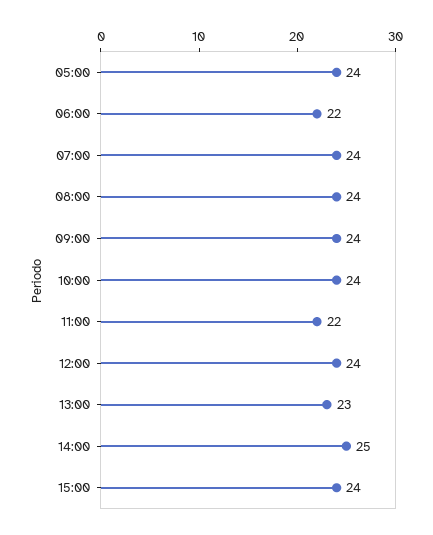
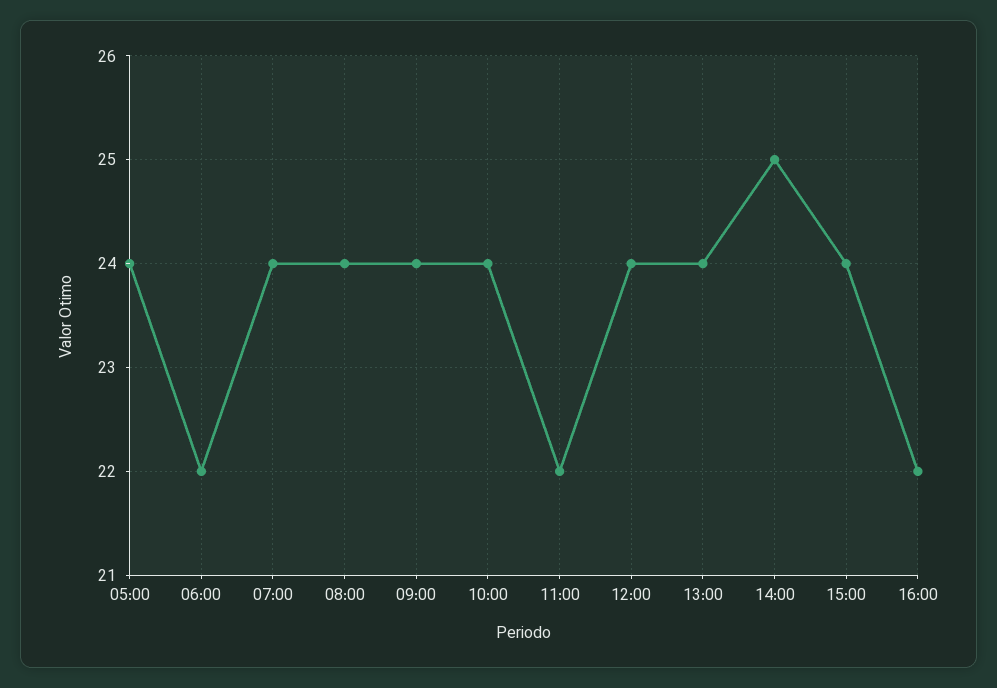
13:00: 23 -> 24
16:00: none -> 22

